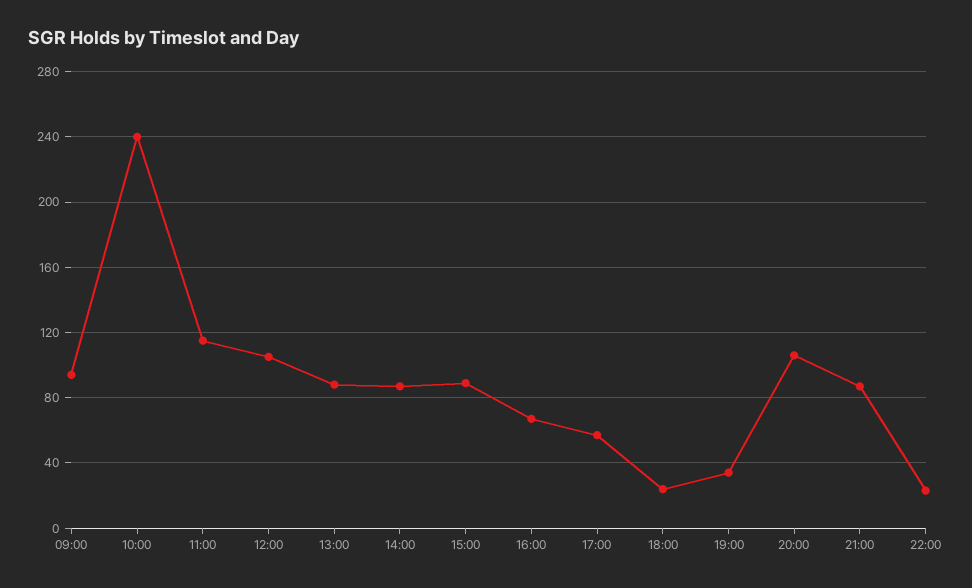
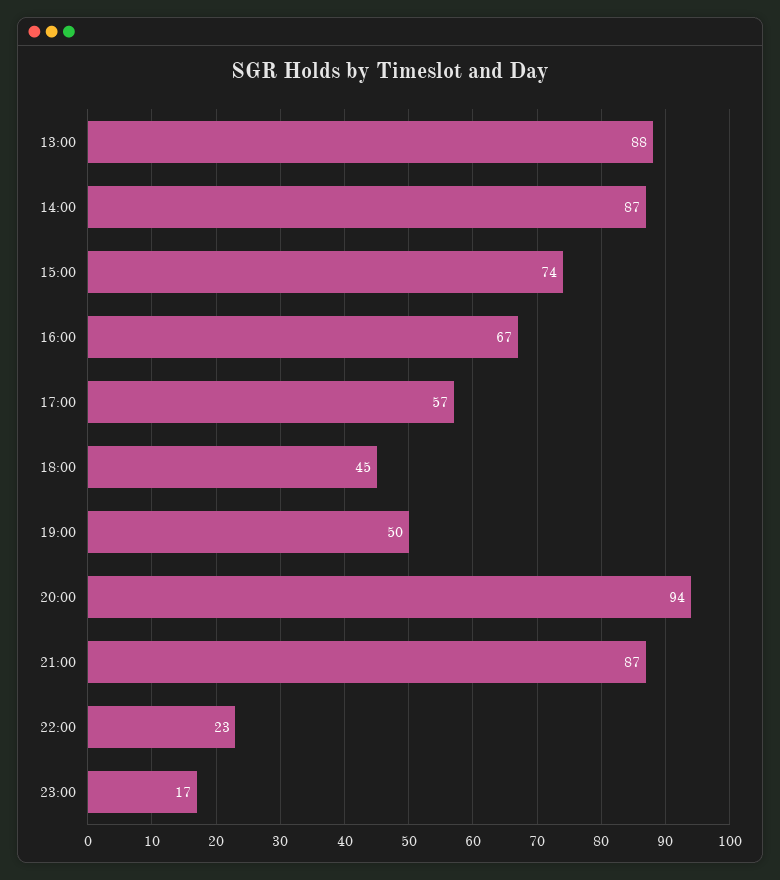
09:00: 95 -> none
10:00: 240 -> none
11:00: 115 -> none
12:00: 105 -> none
15:00: 90 -> 74
18:00: 25 -> 45
19:00: 35 -> 50
20:00: 105 -> 94
23:00: none -> 17

